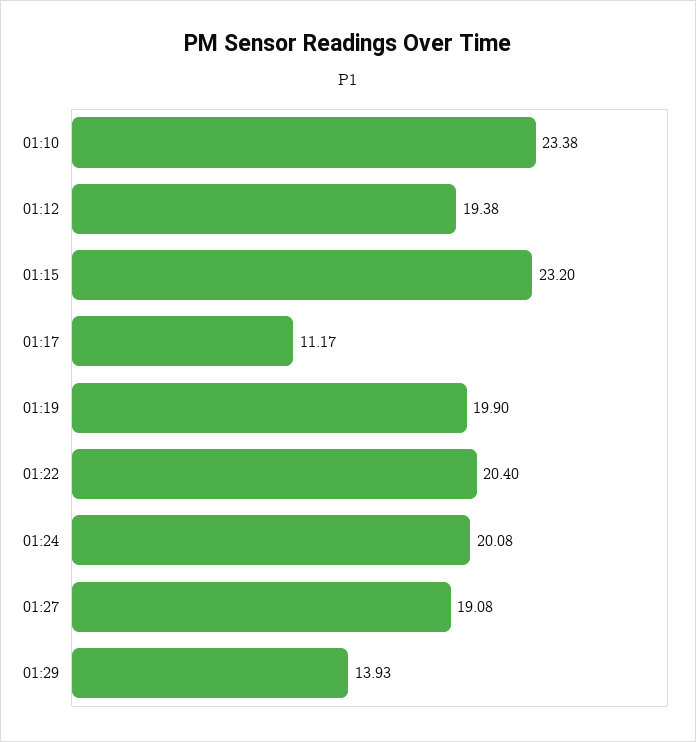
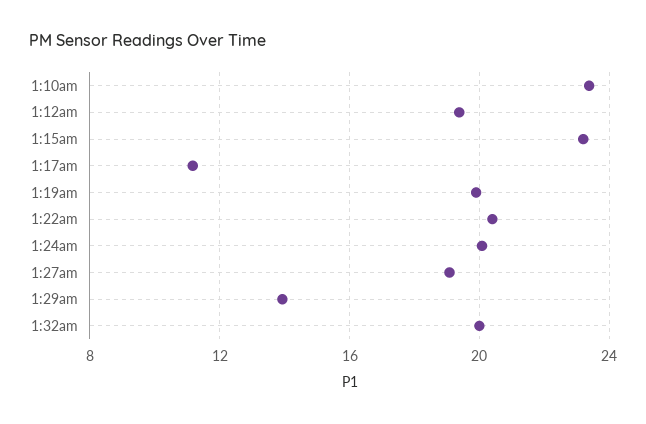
1:32am: none -> 20

